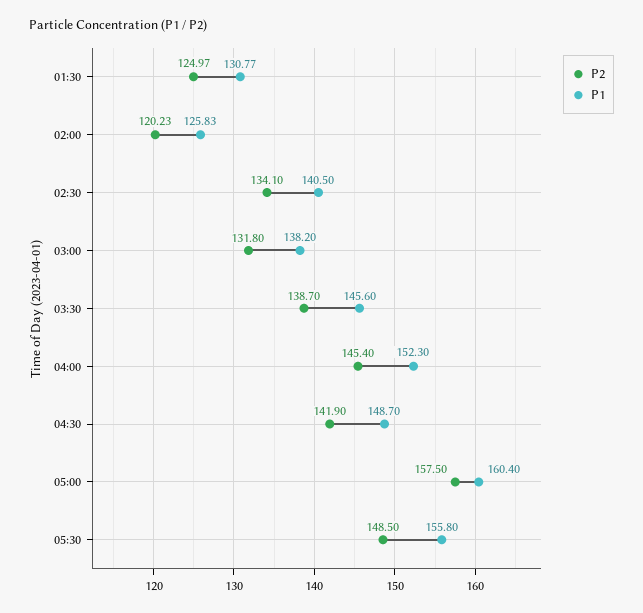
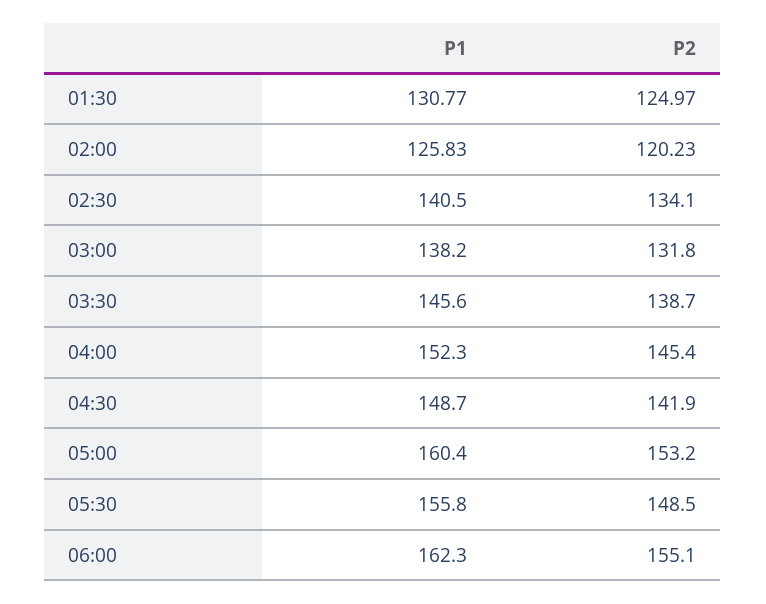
P2, 05:00: 157.5 -> 153.2
P1, 06:00: none -> 162.3
P2, 06:00: none -> 155.1

